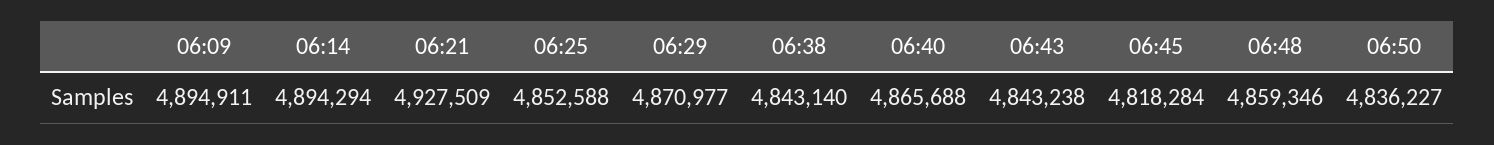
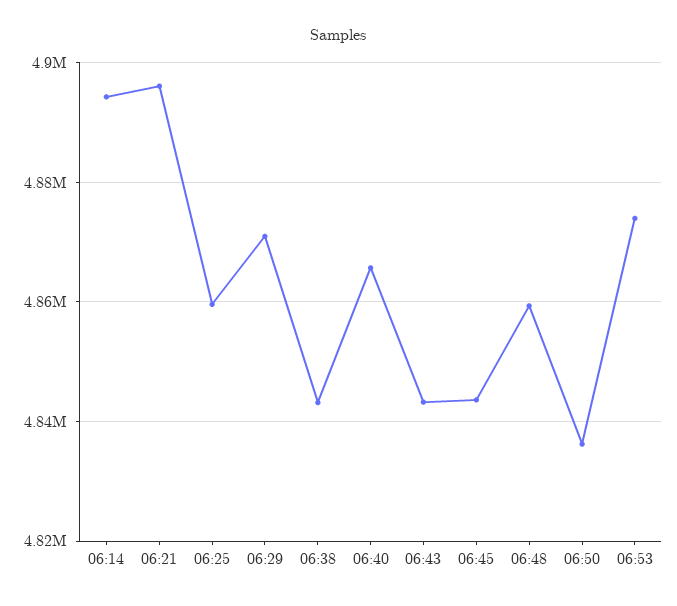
06:09: 4894911 -> none
06:21: 4927509 -> 4896000
06:25: 4852588 -> 4860000
06:45: 4818284 -> 4844000
06:53: none -> 4874000

